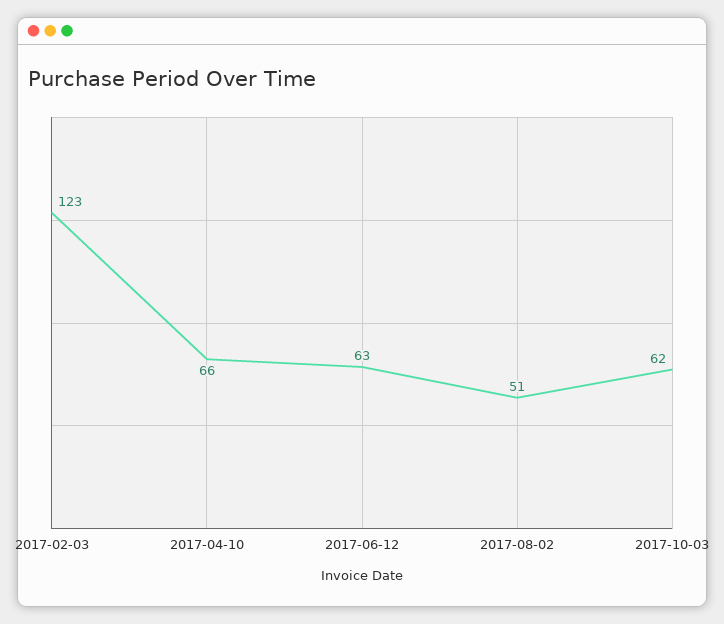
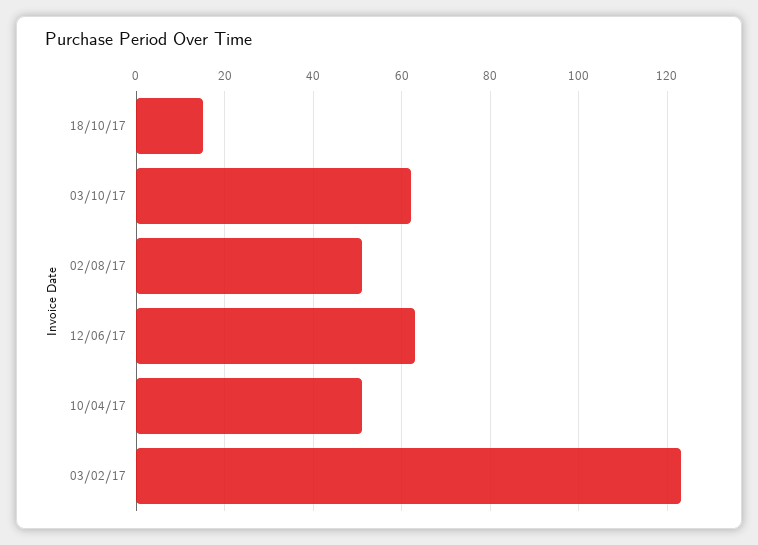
2017-04-10: 66 -> 50
18/10/17: none -> 15

